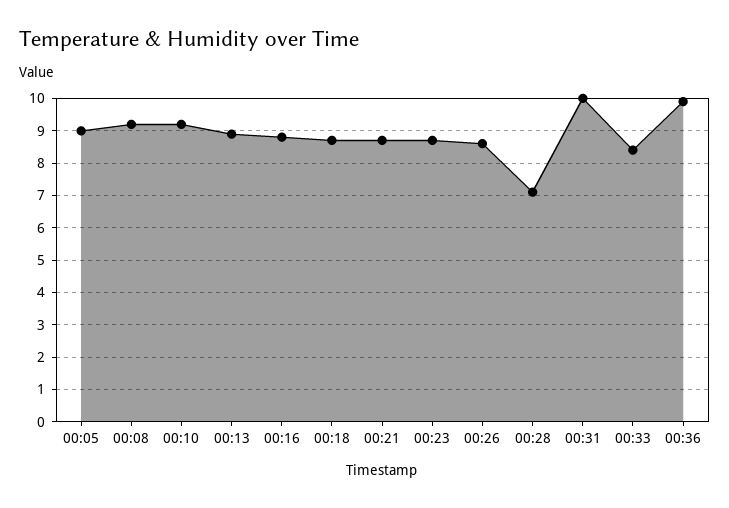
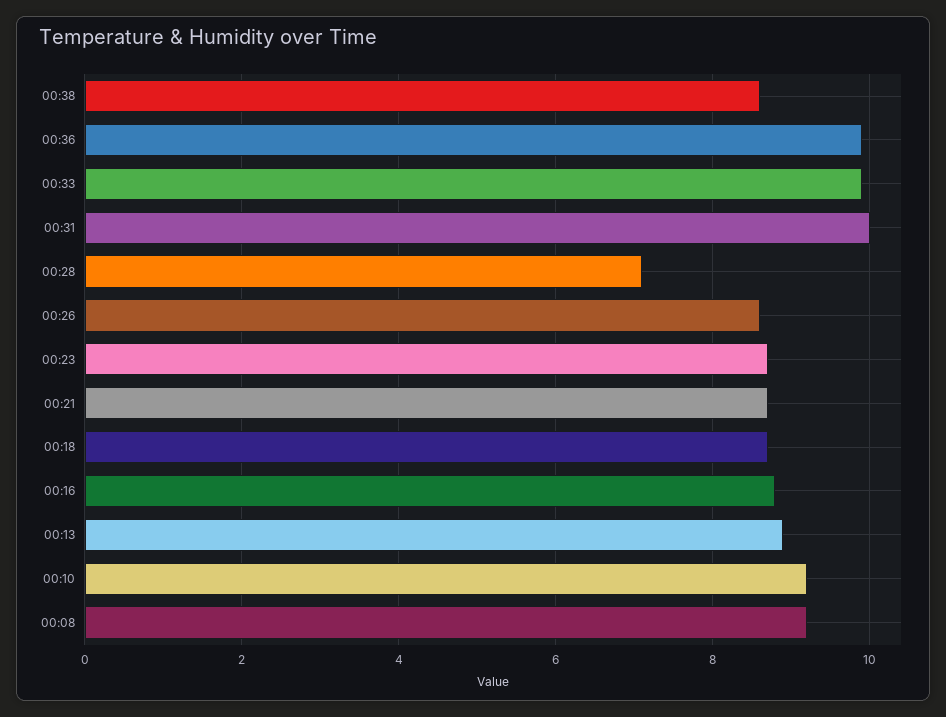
00:05: 9 -> none
00:33: 8.5 -> 10
00:38: none -> 8.5

